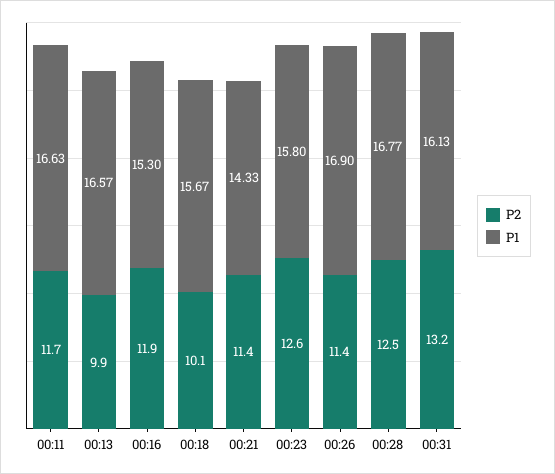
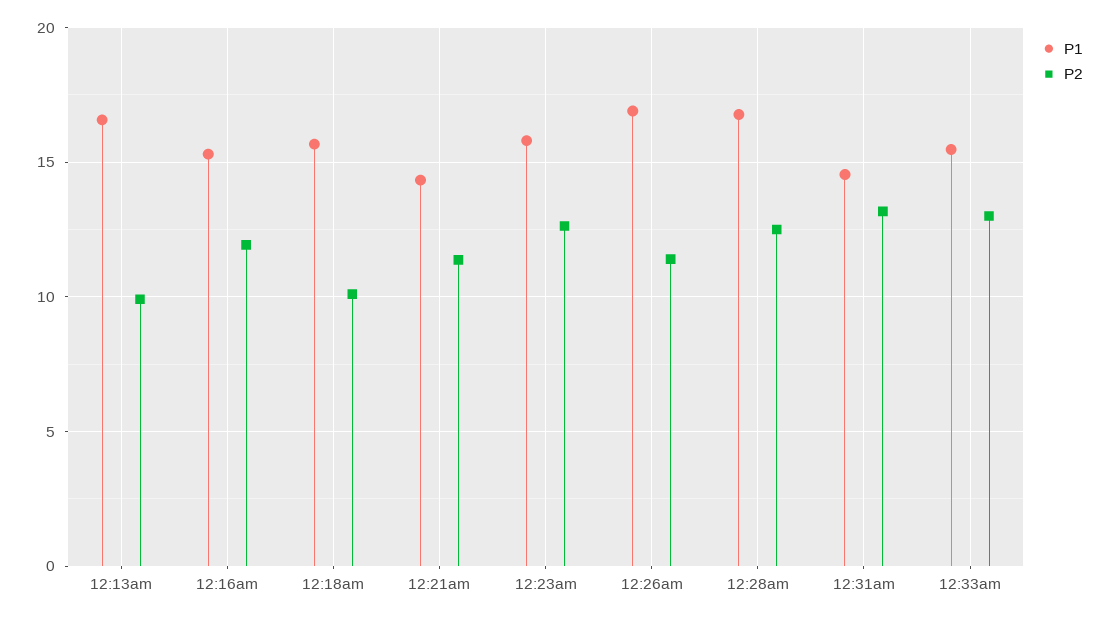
P2, 00:11: 11.7 -> none
P1, 00:11: 16.63 -> none
P1, 00:31: 16.13 -> 14.5
P1, 12:33am: none -> 15.5
P2, 12:33am: none -> 13

